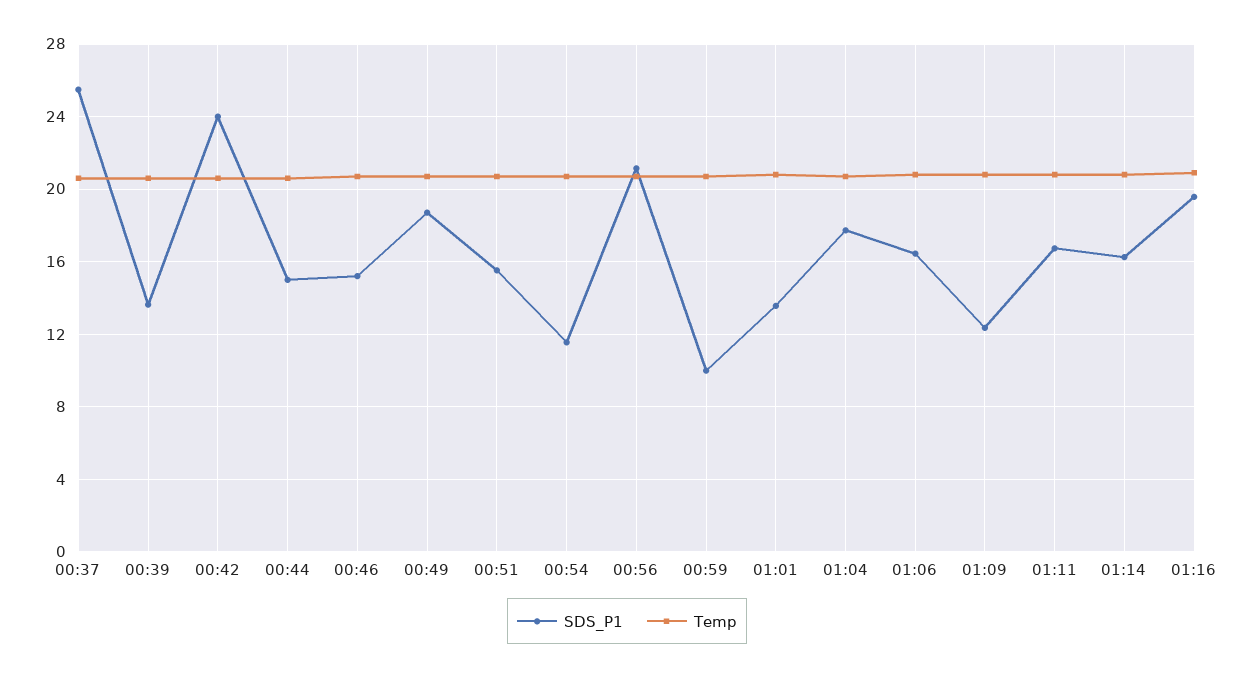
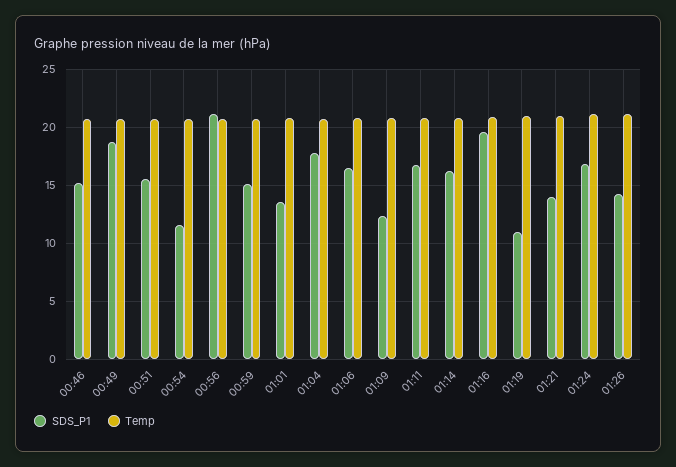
SDS_P1, 00:37: 25.5 -> none
Temp, 00:37: 20.5 -> none
SDS_P1, 00:39: 13.5 -> none
Temp, 00:39: 20.5 -> none
SDS_P1, 00:42: 24 -> none
Temp, 00:42: 20.5 -> none
SDS_P1, 00:44: 15 -> none
Temp, 00:44: 20.5 -> none
SDS_P1, 00:59: 10 -> 15
SDS_P1, 01:19: none -> 11
Temp, 01:19: none -> 21
SDS_P1, 01:21: none -> 14
Temp, 01:21: none -> 21
SDS_P1, 01:24: none -> 17
Temp, 01:24: none -> 21
SDS_P1, 01:26: none -> 14
Temp, 01:26: none -> 21

